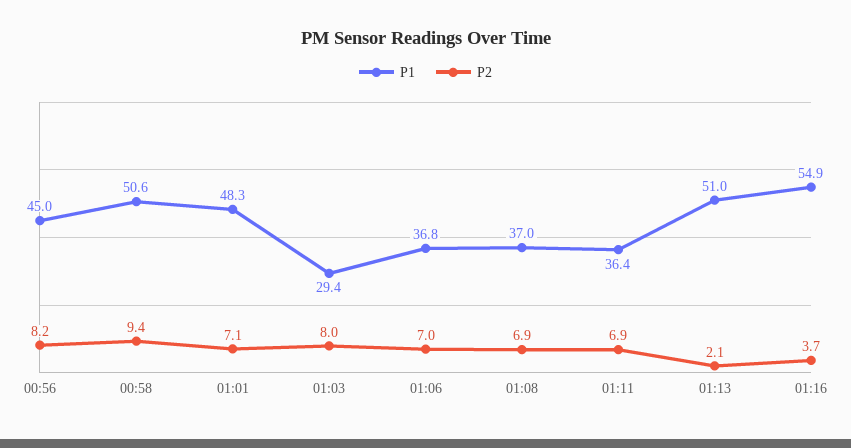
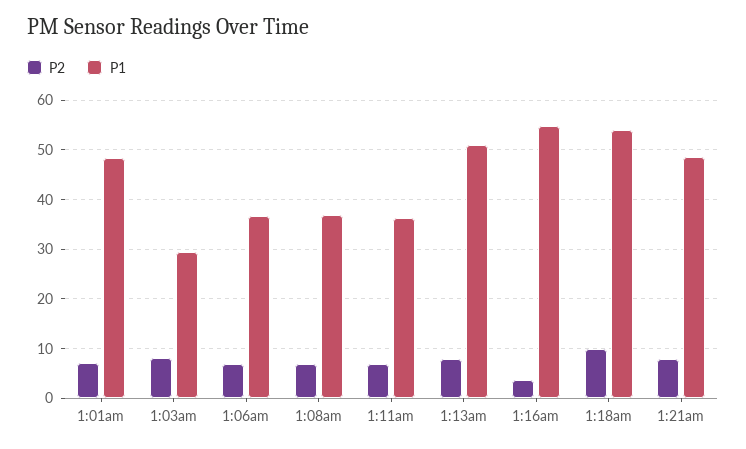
P1, 00:56: 45 -> none
P2, 00:56: 8.2 -> none
P1, 00:58: 50.6 -> none
P2, 00:58: 9.4 -> none
P2, 01:13: 2.1 -> 8
P2, 1:18am: none -> 10
P1, 1:18am: none -> 54
P2, 1:21am: none -> 8
P1, 1:21am: none -> 48

